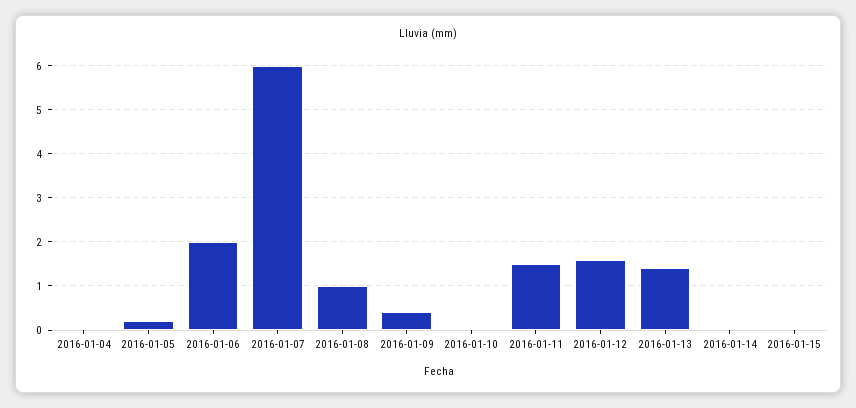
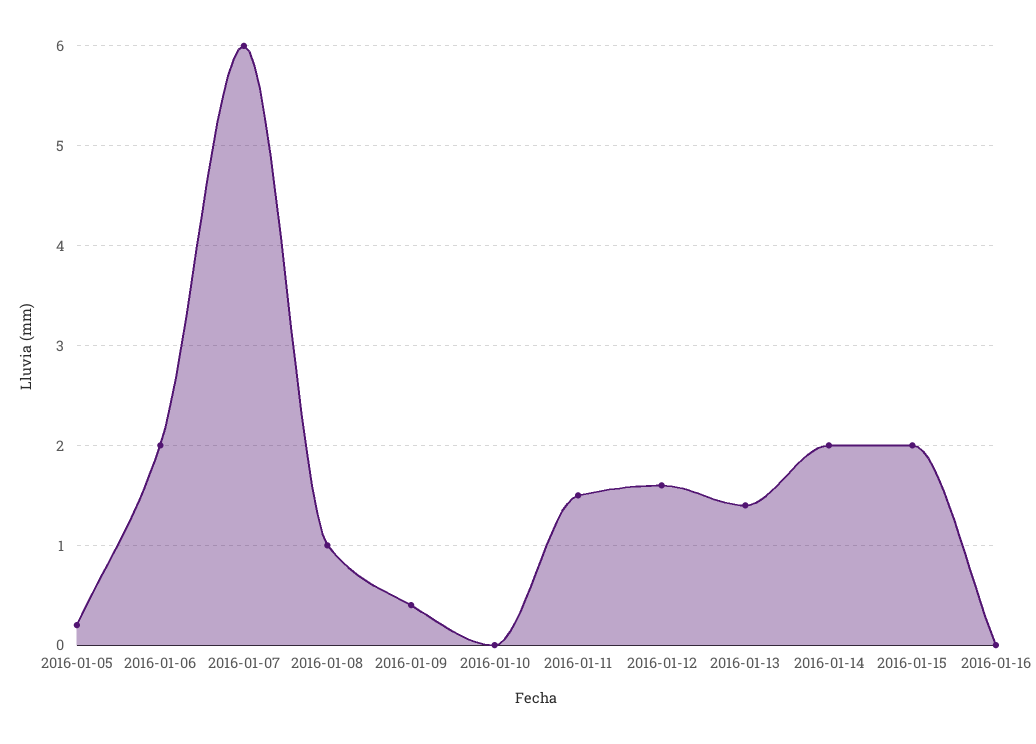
2016-01-04: 0 -> none
2016-01-14: 0 -> 2
2016-01-15: 0 -> 2
2016-01-16: none -> 0

